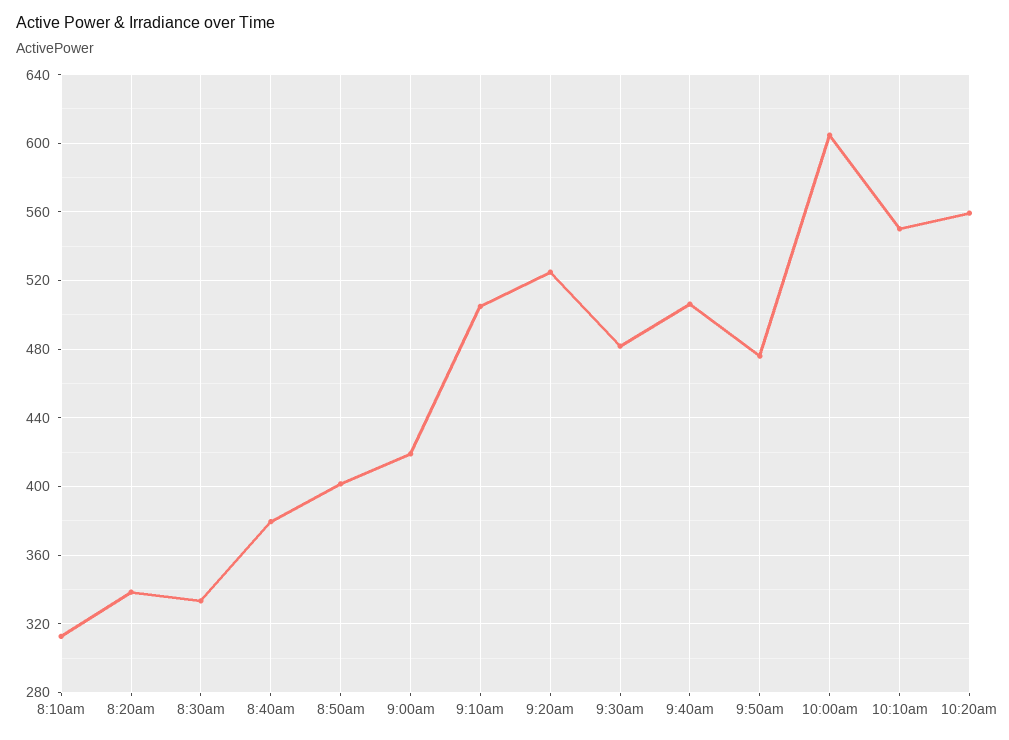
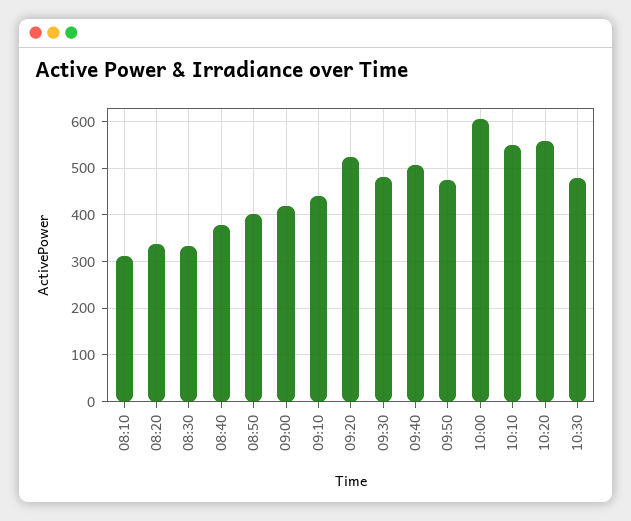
9:10am: 505 -> 440
10:30: none -> 480

